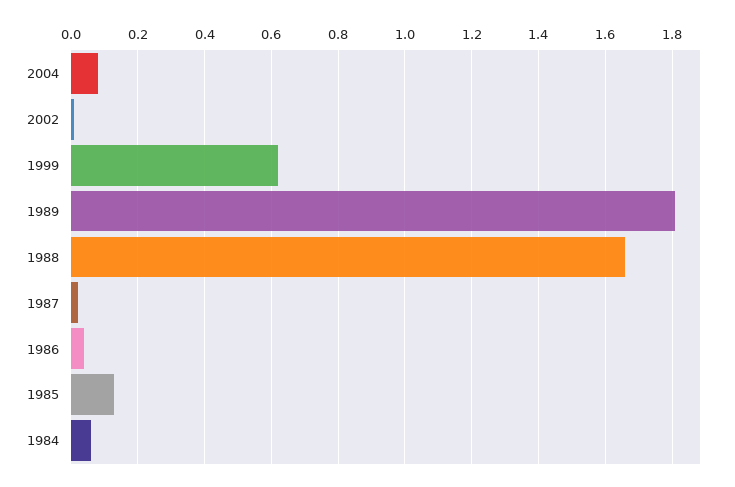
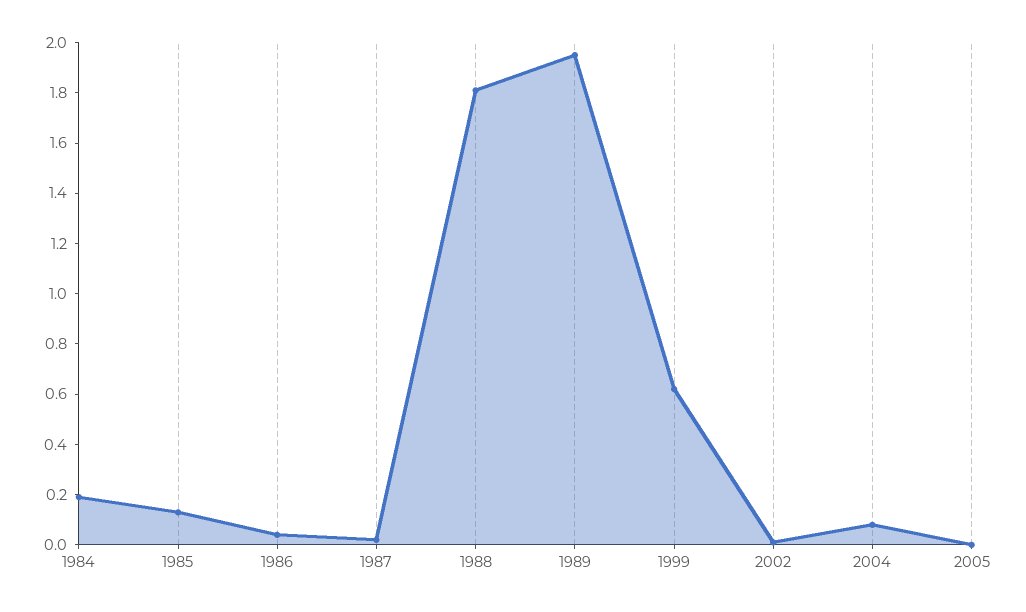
1989: 1.8 -> 1.95
1988: 1.65 -> 1.8
1984: 0.05 -> 0.2
2005: none -> 0

